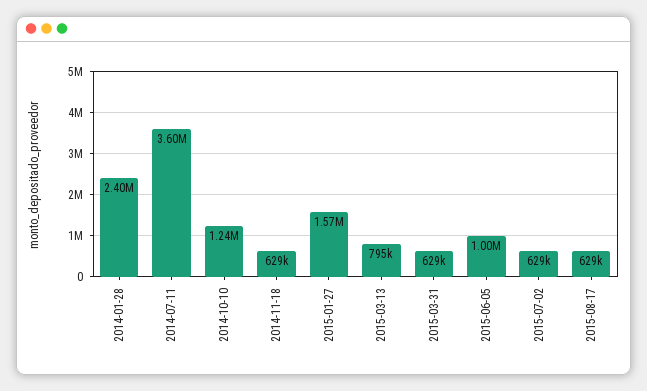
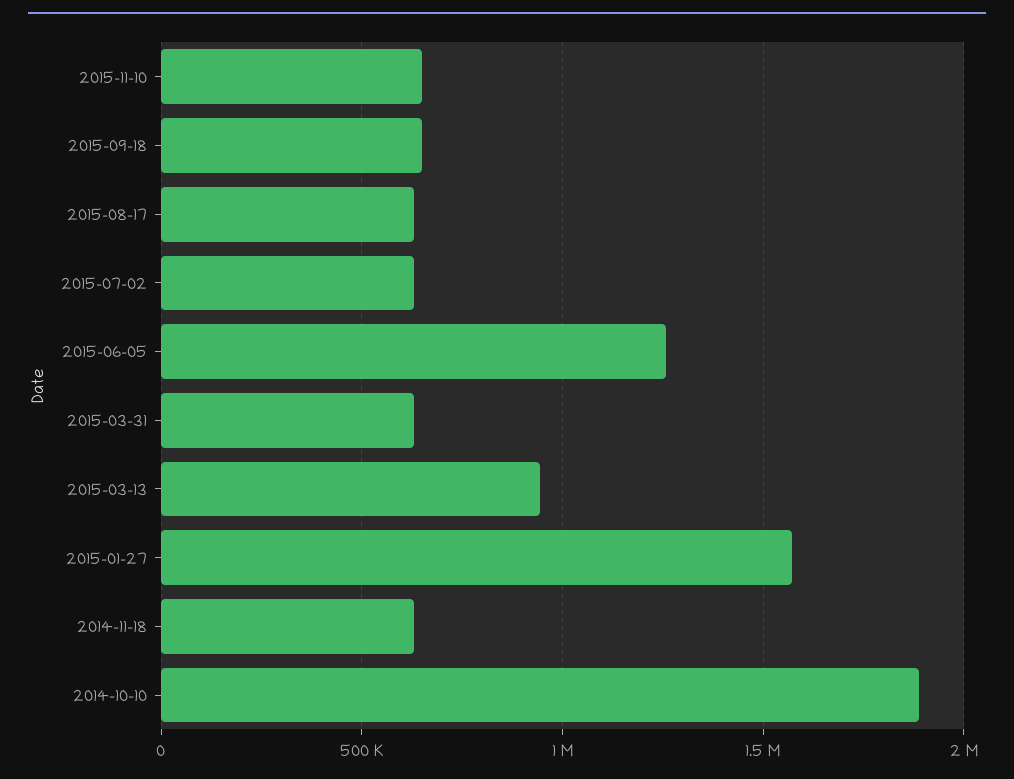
2014-01-28: 2400000 -> none
2014-07-11: 3600000 -> none
2014-10-10: 1240000 -> 1900000
2015-03-13: 795000 -> 950000
2015-06-05: 1000000 -> 1250000
2015-11-10: none -> 650000
2015-09-18: none -> 650000

